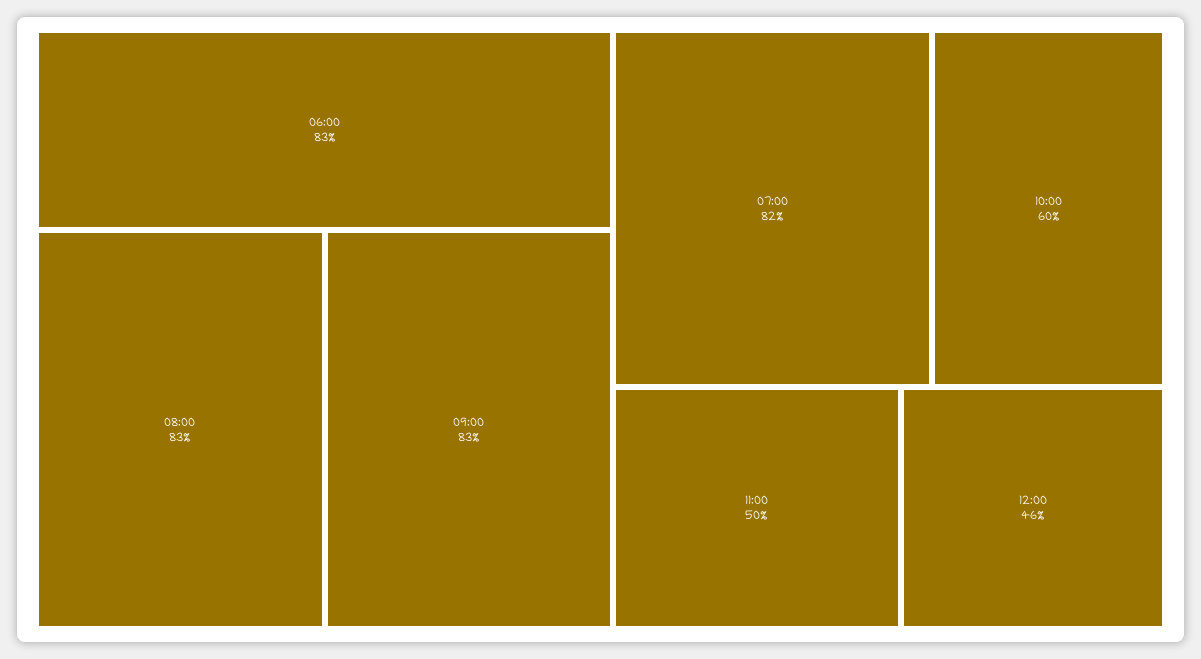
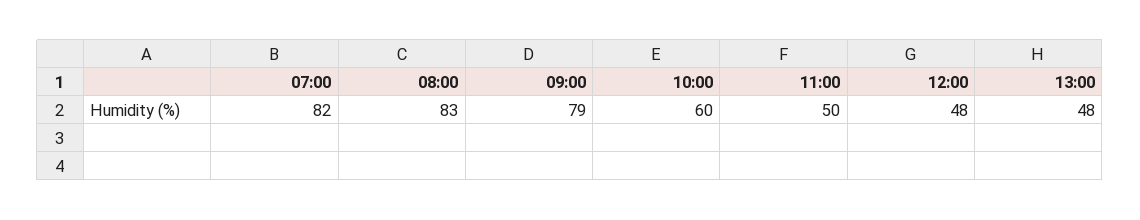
06:00: 83 -> none
09:00: 83 -> 79
12:00: 46 -> 48
13:00: none -> 48

